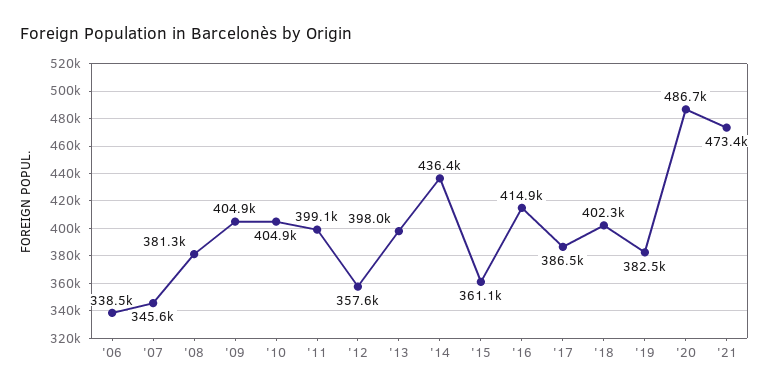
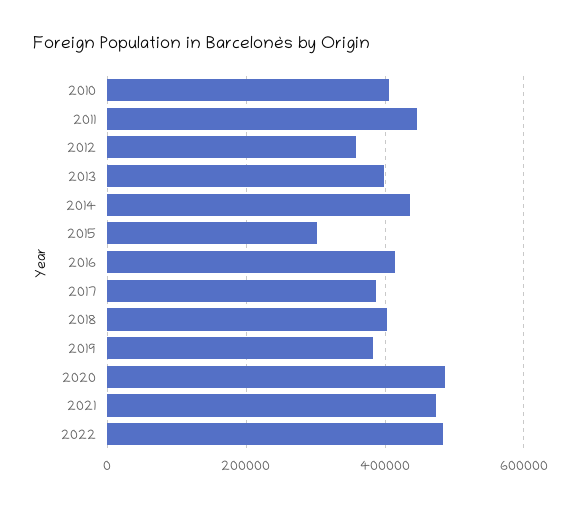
'06: 338500 -> none
'07: 345600 -> none
'08: 381300 -> none
'09: 404900 -> none
'11: 399100 -> 440000
'15: 361100 -> 300000
2022: none -> 480000

